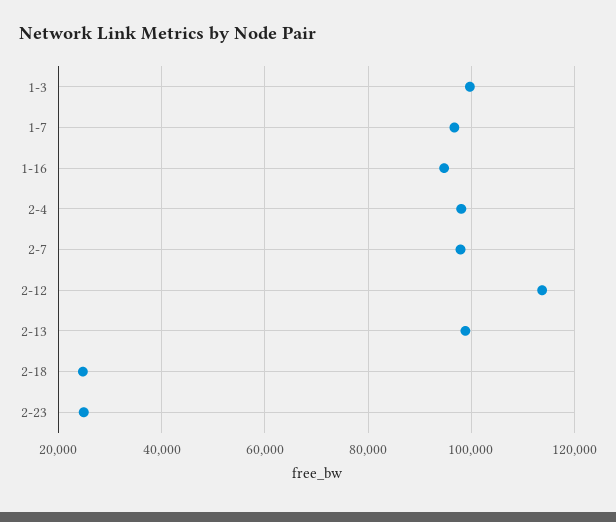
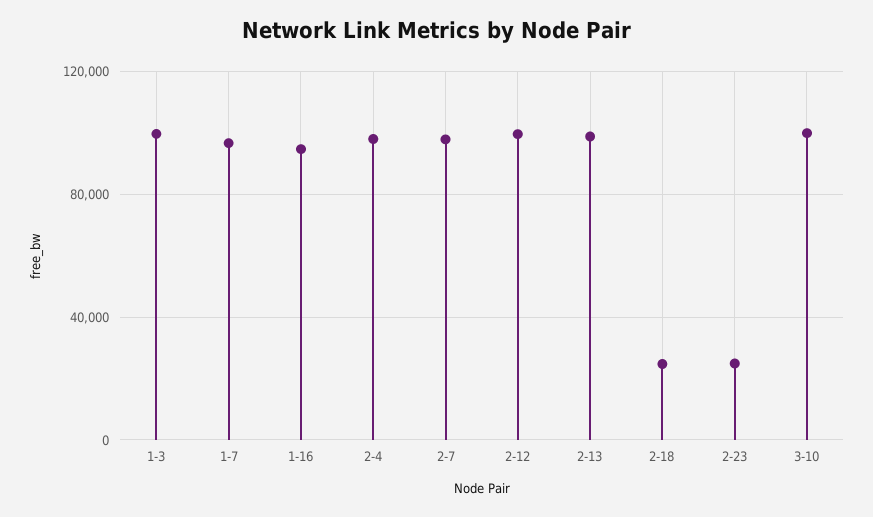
2-12: 114000 -> 100000
3-10: none -> 100000

